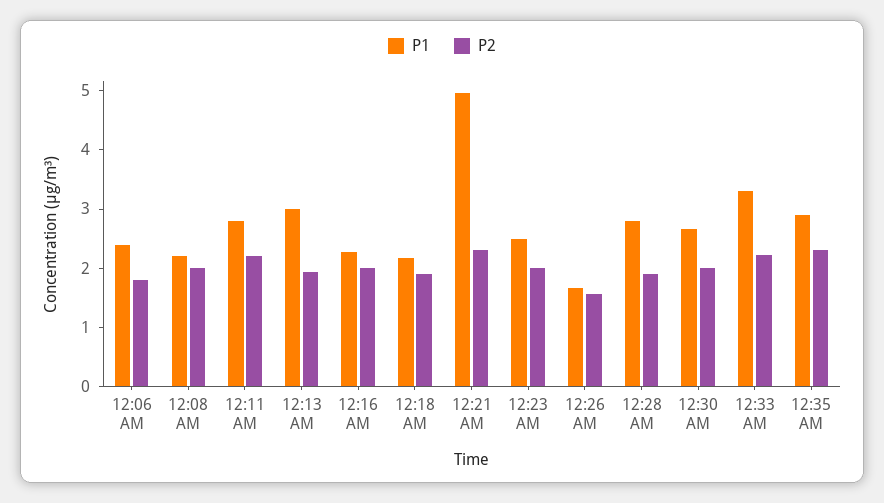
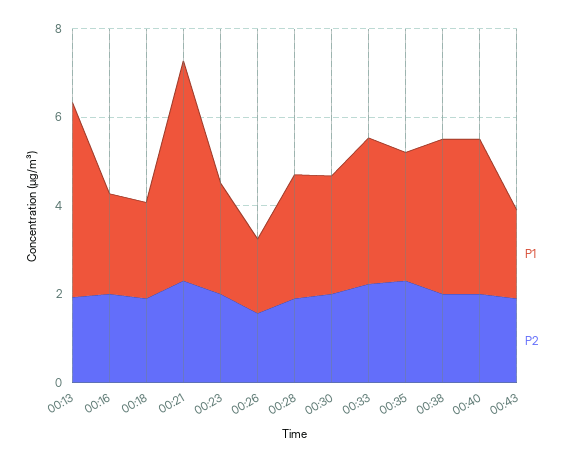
P1, 12:06 AM: 2.4 -> none
P2, 12:06 AM: 1.8 -> none
P1, 12:08 AM: 2.2 -> none
P2, 12:08 AM: 2 -> none
P1, 12:11 AM: 2.8 -> none
P2, 12:11 AM: 2.2 -> none
P1, 12:13 AM: 3 -> 4.5
P1, 00:38: none -> 3.5
P2, 00:38: none -> 2
P1, 00:40: none -> 3.5
P2, 00:40: none -> 2
P1, 00:43: none -> 2
P2, 00:43: none -> 2

